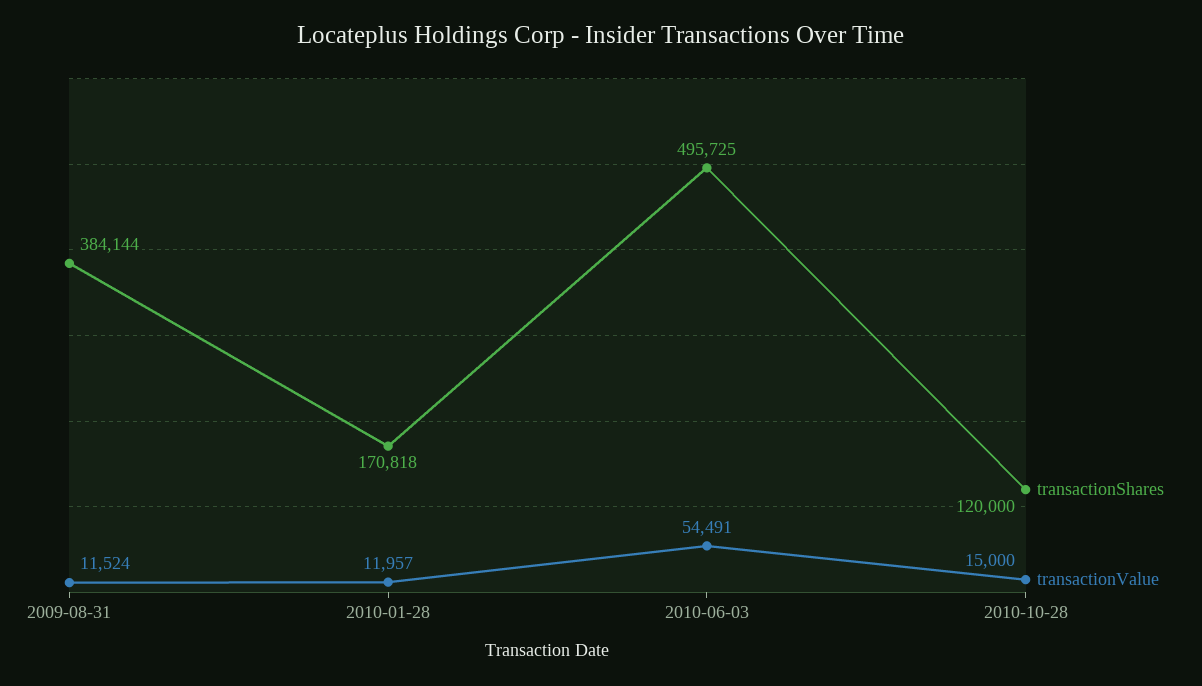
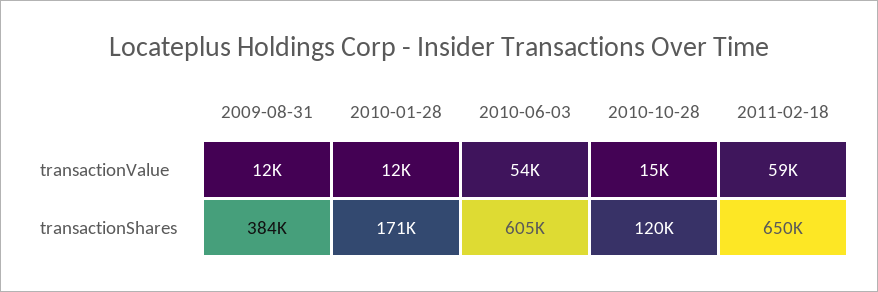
transactionShares, 2010-06-03: 495725 -> 605000
transactionValue, 2011-02-18: none -> 59000
transactionShares, 2011-02-18: none -> 650000

